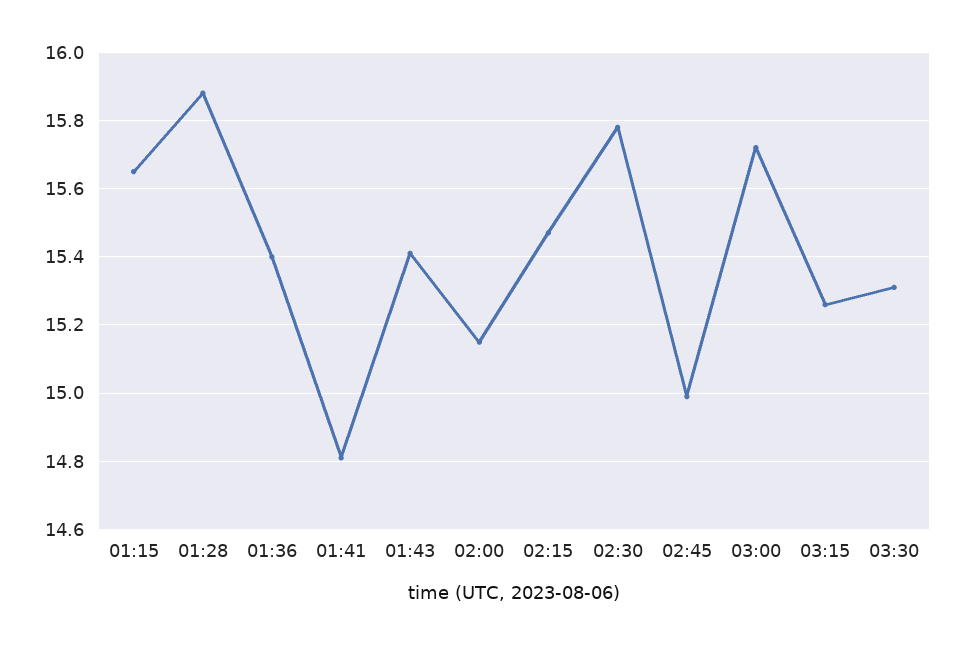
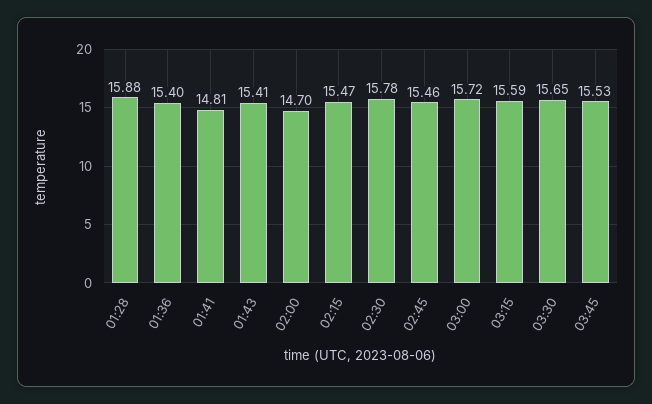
01:15: 15.65 -> none
02:00: 15.15 -> 14.7
02:45: 15 -> 15.46
03:15: 15.25 -> 15.59
03:30: 15.3 -> 15.65
03:45: none -> 15.53

